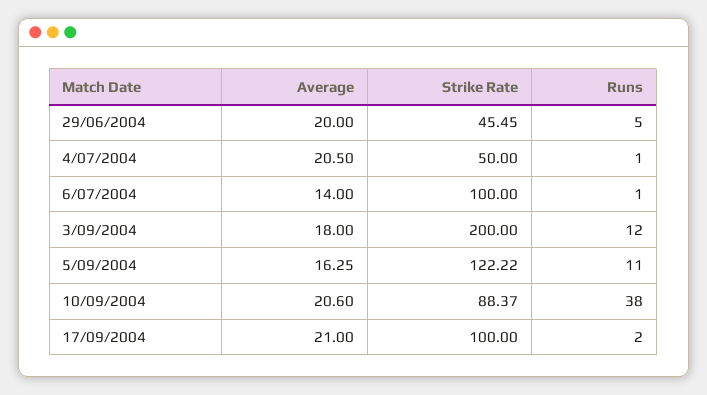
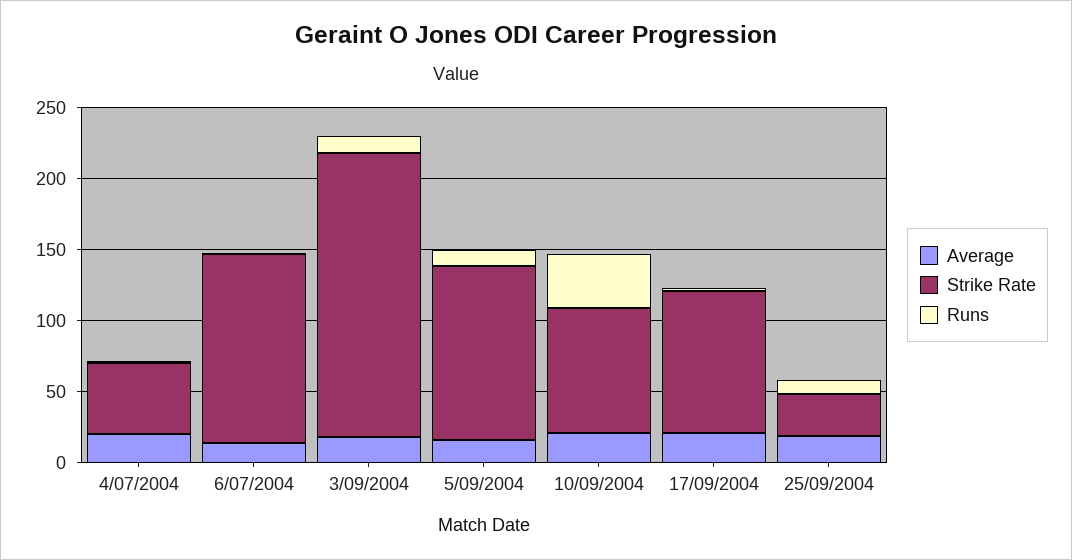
Average, 29/06/2004: 20 -> none
Strike Rate, 29/06/2004: 45.45 -> none
Runs, 29/06/2004: 5 -> none
Strike Rate, 6/07/2004: 100 -> 130
Average, 25/09/2004: none -> 20
Strike Rate, 25/09/2004: none -> 30
Runs, 25/09/2004: none -> 10

